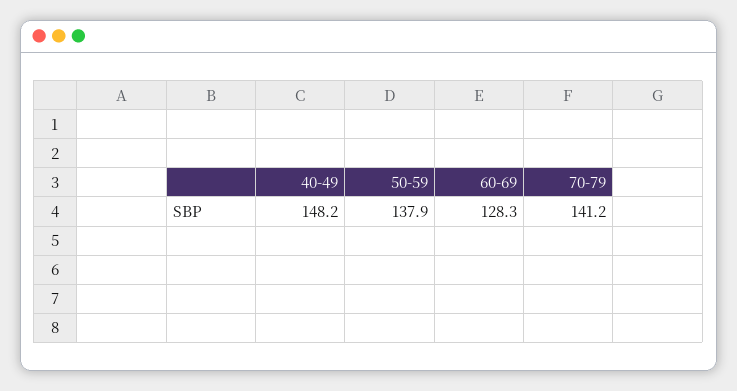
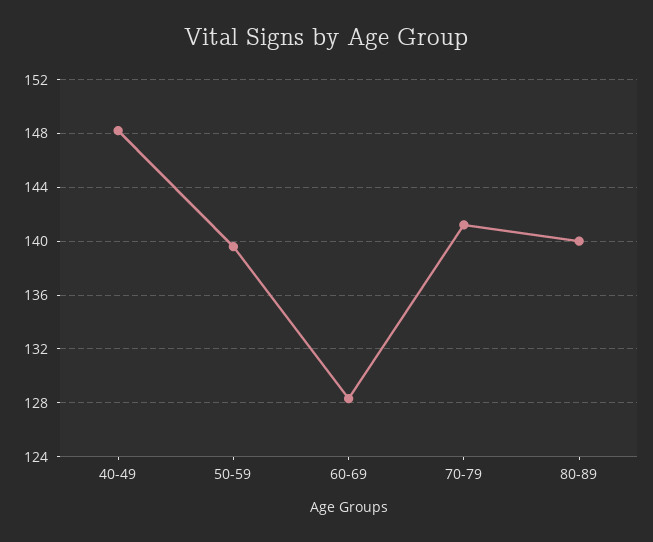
50-59: 137.9 -> 139.5
80-89: none -> 140

